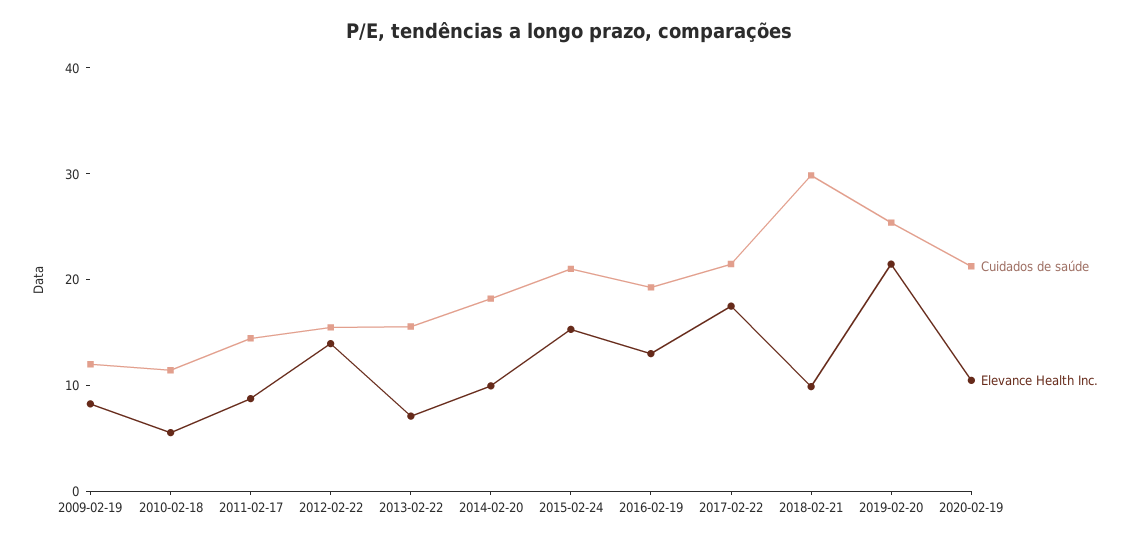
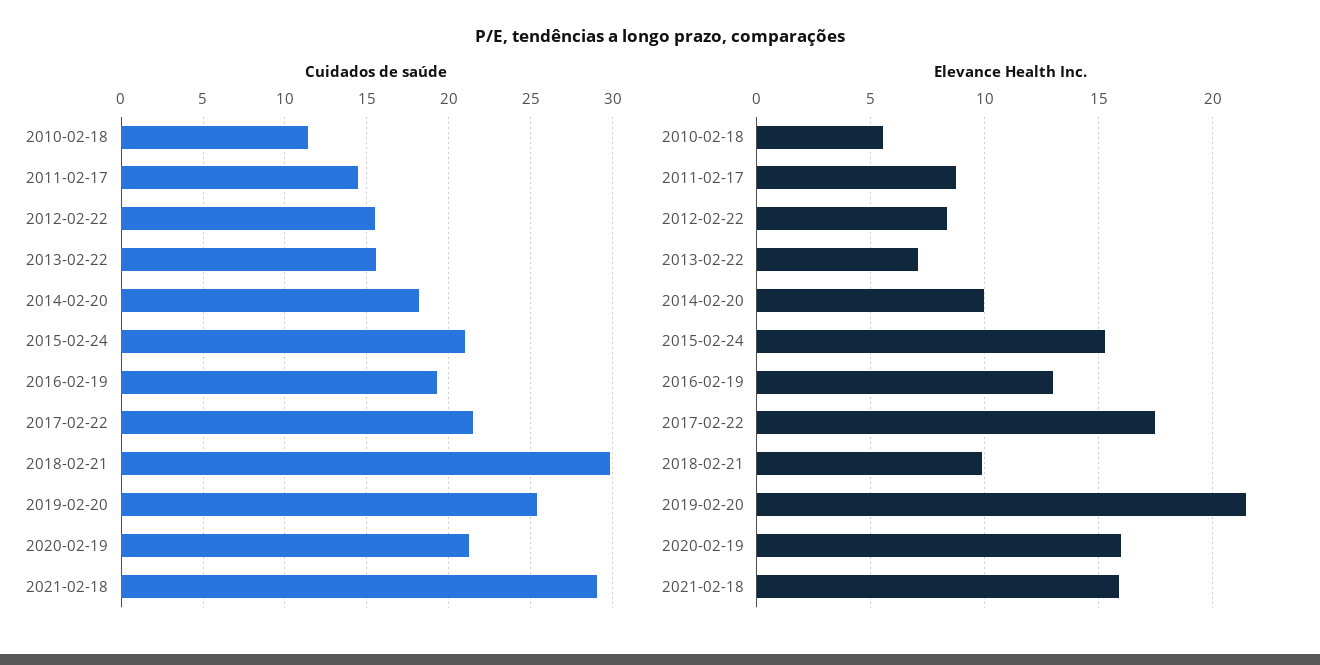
Cuidados de saúde, 2009-02-19: 12 -> none
Elevance Health Inc., 2009-02-19: 8 -> none
Elevance Health Inc., 2012-02-22: 14 -> 8.5
Elevance Health Inc., 2020-02-19: 10 -> 16
Cuidados de saúde, 2021-02-18: none -> 29
Elevance Health Inc., 2021-02-18: none -> 16

